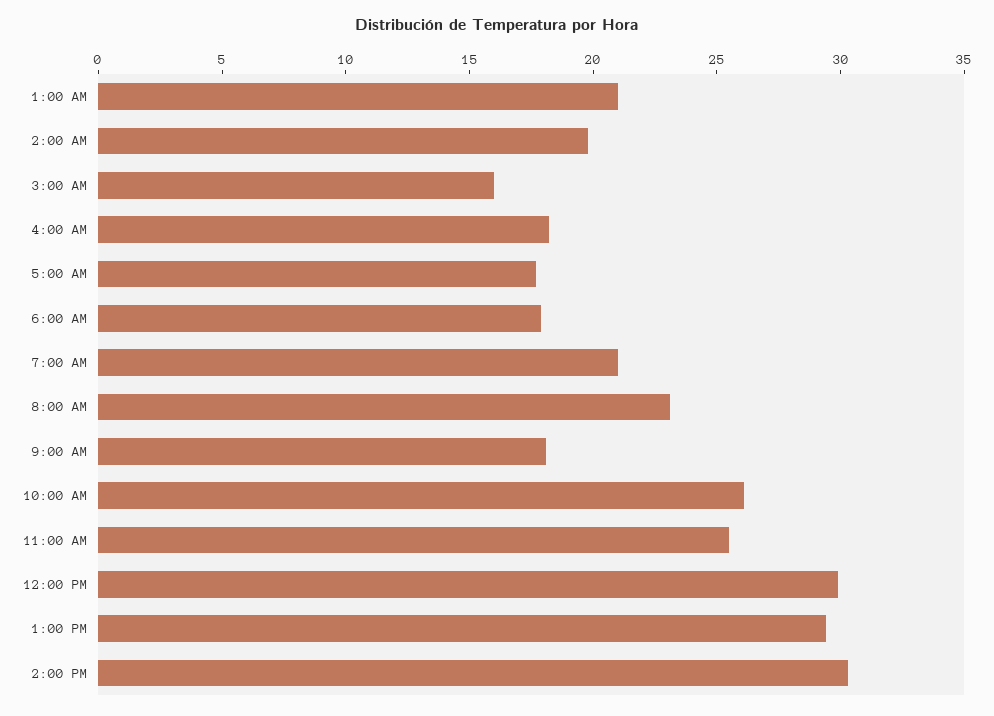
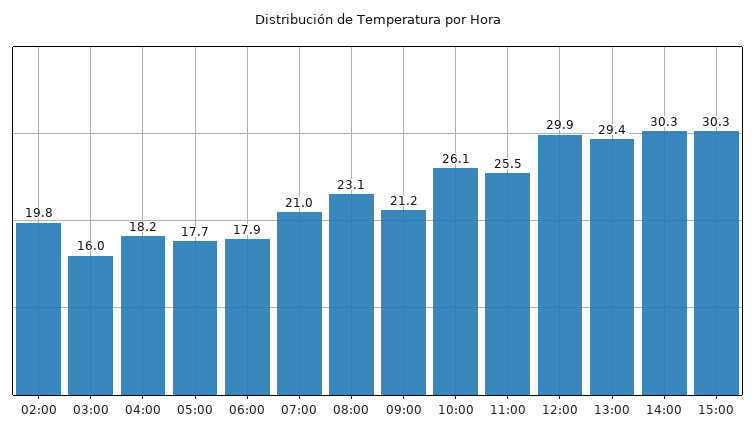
1:00 AM: 21 -> none
9:00 AM: 18 -> 21.2
15:00: none -> 30.3

